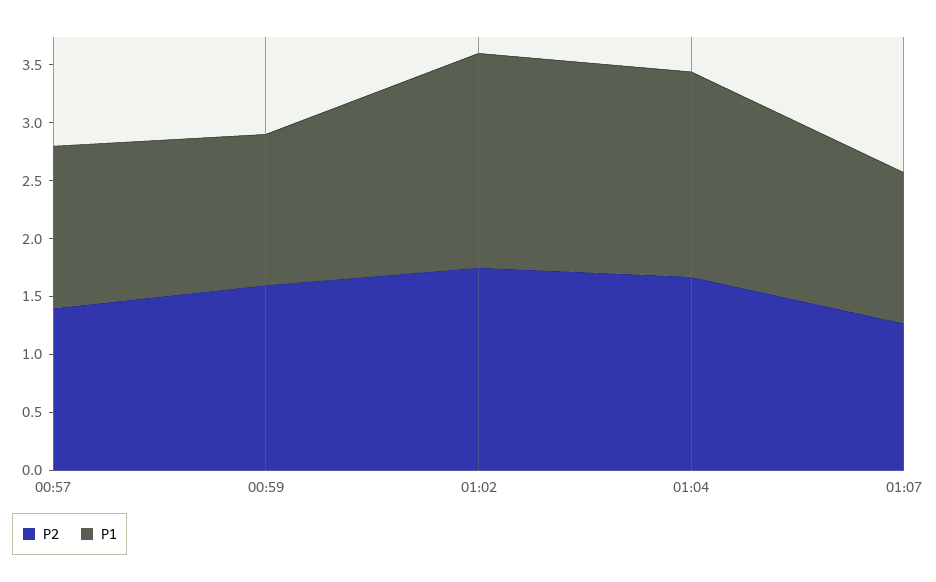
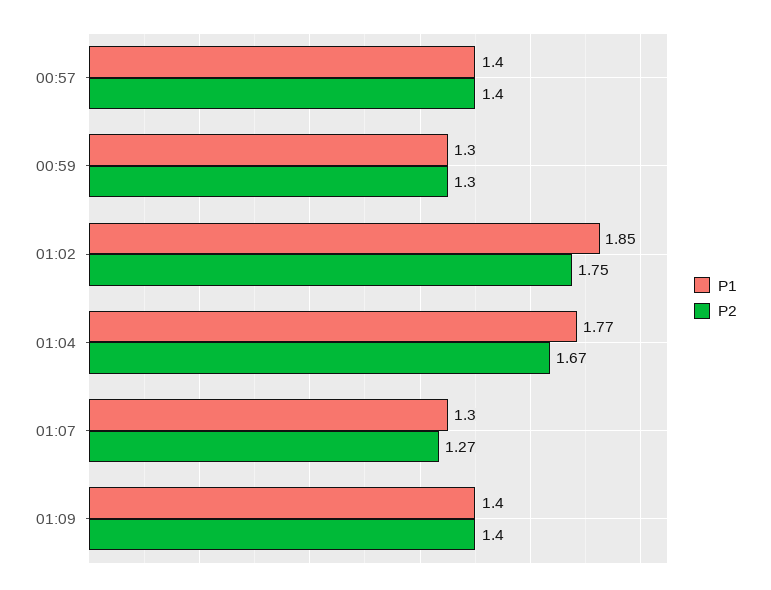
P2, 00:59: 1.6 -> 1.3
P1, 01:09: none -> 1.4
P2, 01:09: none -> 1.4

